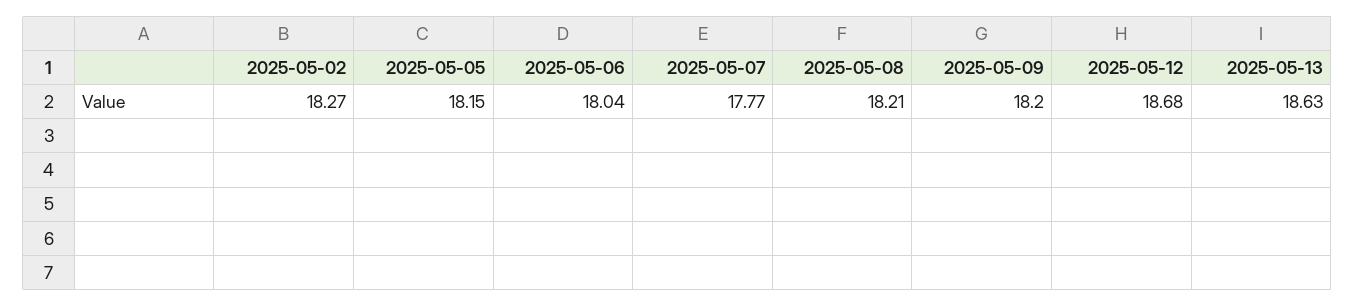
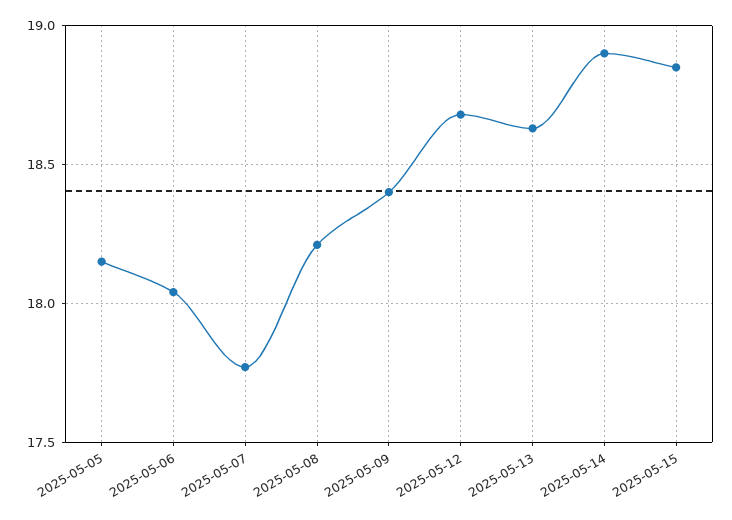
2025-05-02: 18.27 -> none
2025-05-09: 18.2 -> 18.4
2025-05-14: none -> 18.9
2025-05-15: none -> 18.85

